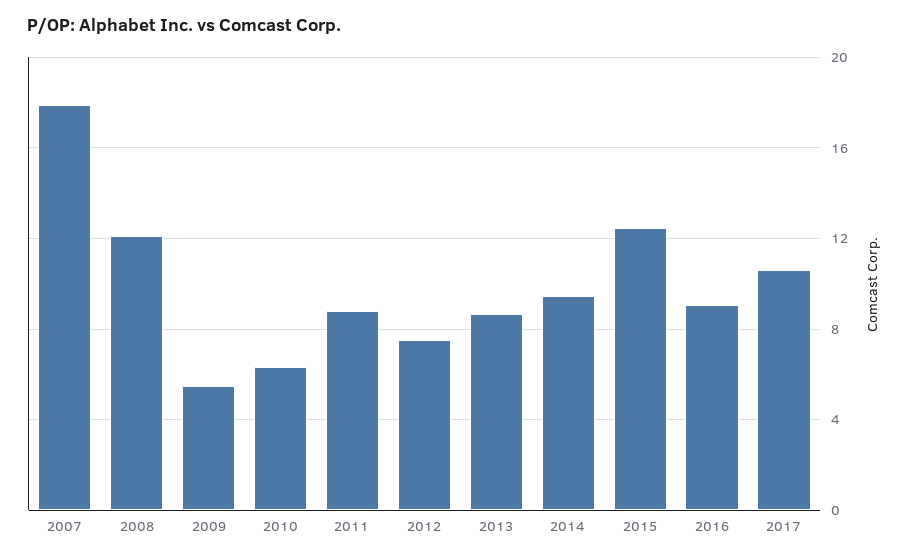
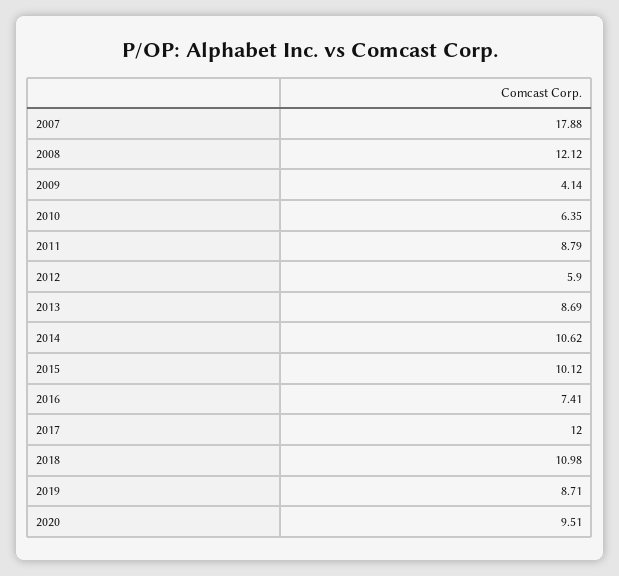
2009: 5.5 -> 4.14
2012: 7.5 -> 5.9
2014: 9.5 -> 10.62
2015: 12.5 -> 10.12
2016: 9 -> 7.41
2017: 10.5 -> 12
2018: none -> 10.98
2019: none -> 8.71
2020: none -> 9.51

